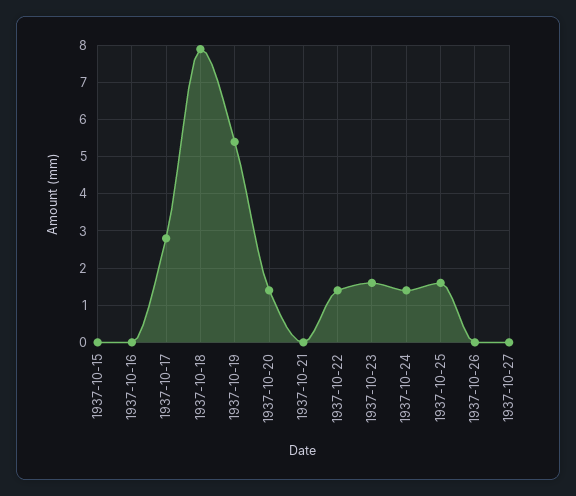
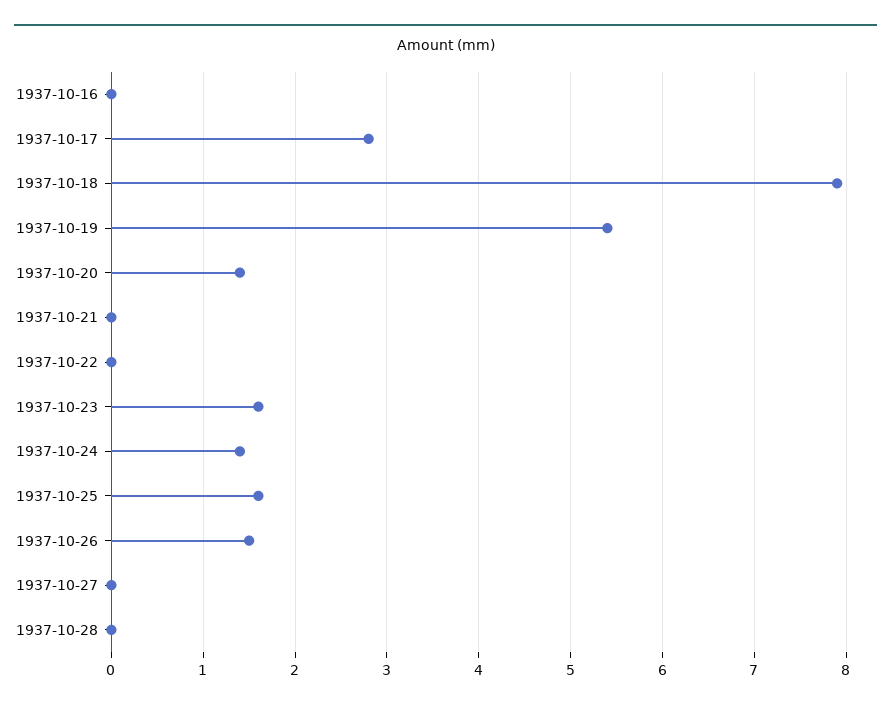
1937-10-15: 0 -> none
1937-10-22: 1.5 -> 0
1937-10-26: 0 -> 1.5
1937-10-28: none -> 0

